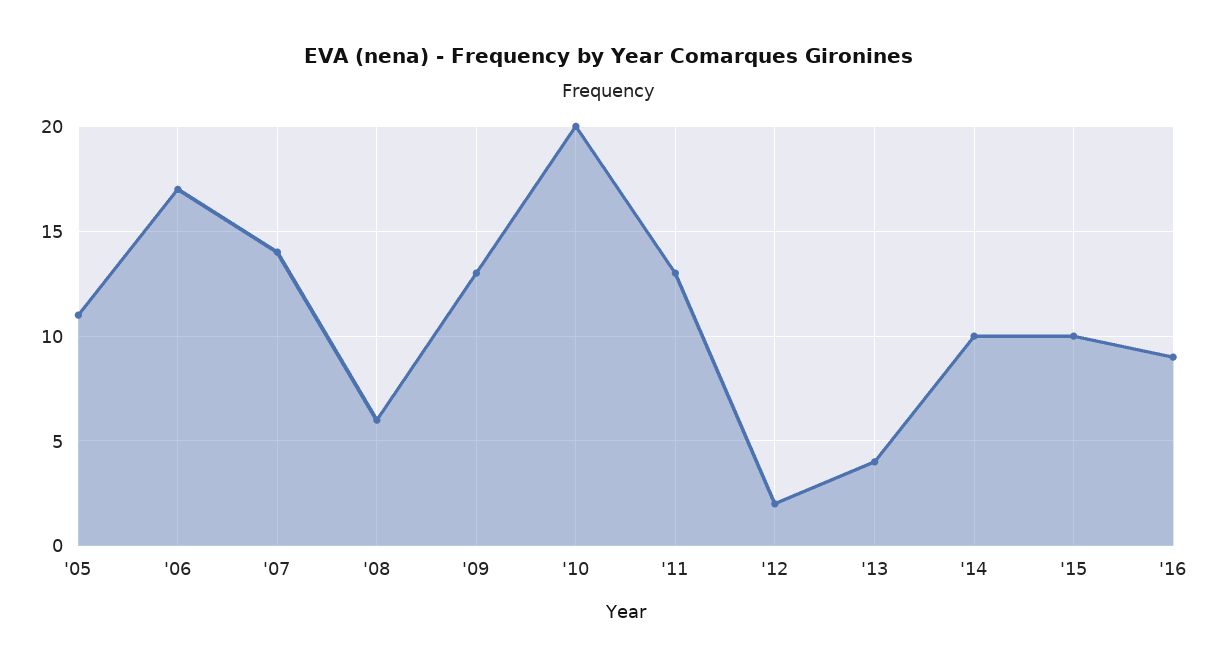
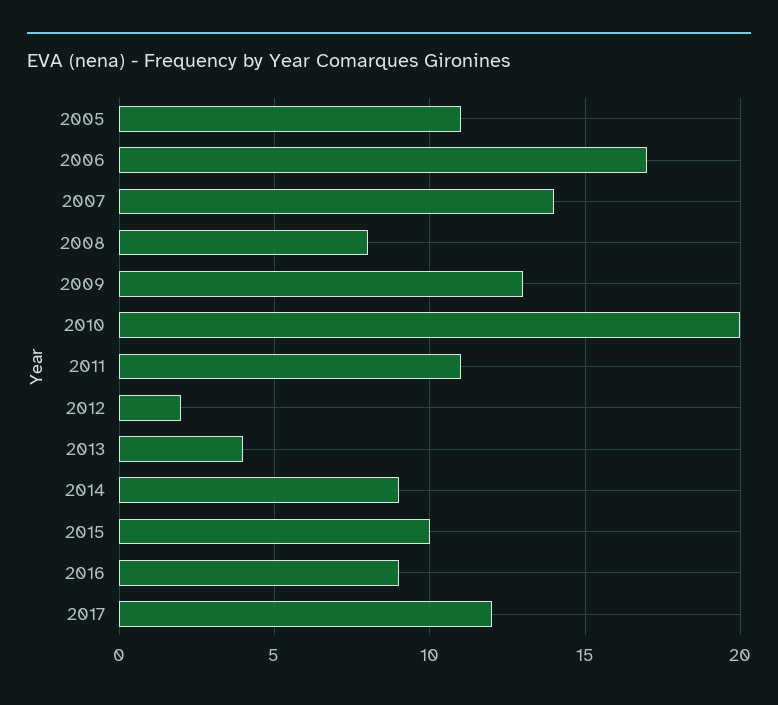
'08: 6 -> 8
'11: 13 -> 11
'14: 10 -> 9
2017: none -> 12

